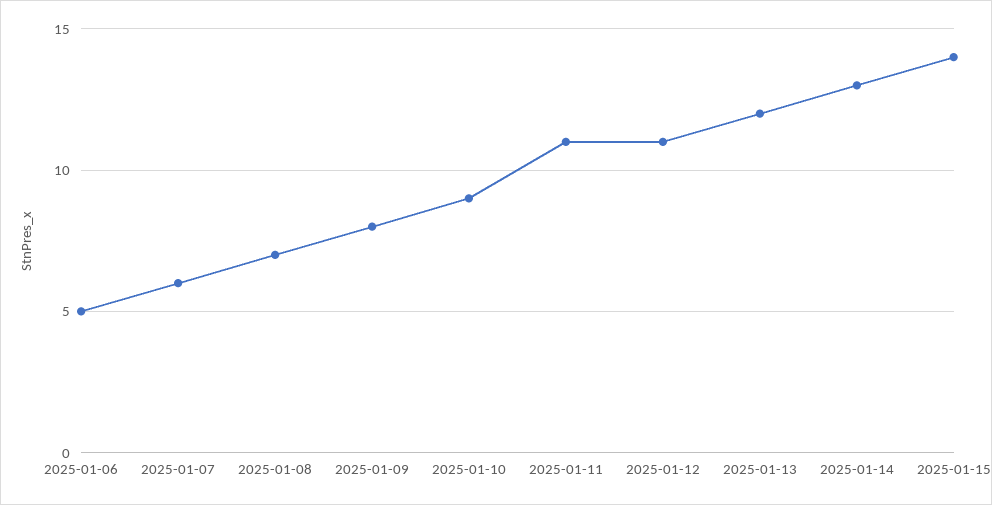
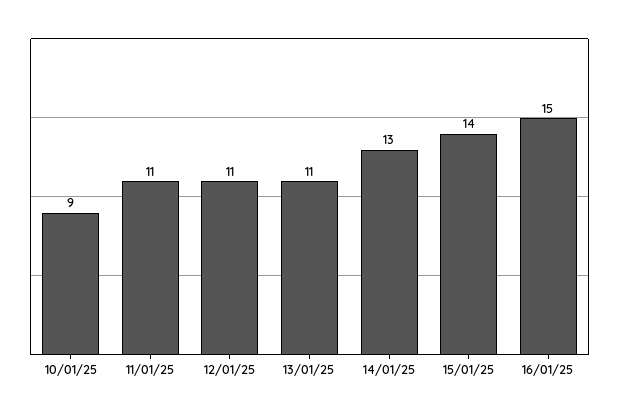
2025-01-06: 5 -> none
2025-01-07: 6 -> none
2025-01-08: 7 -> none
2025-01-09: 8 -> none
2025-01-13: 12 -> 11
16/01/25: none -> 15

